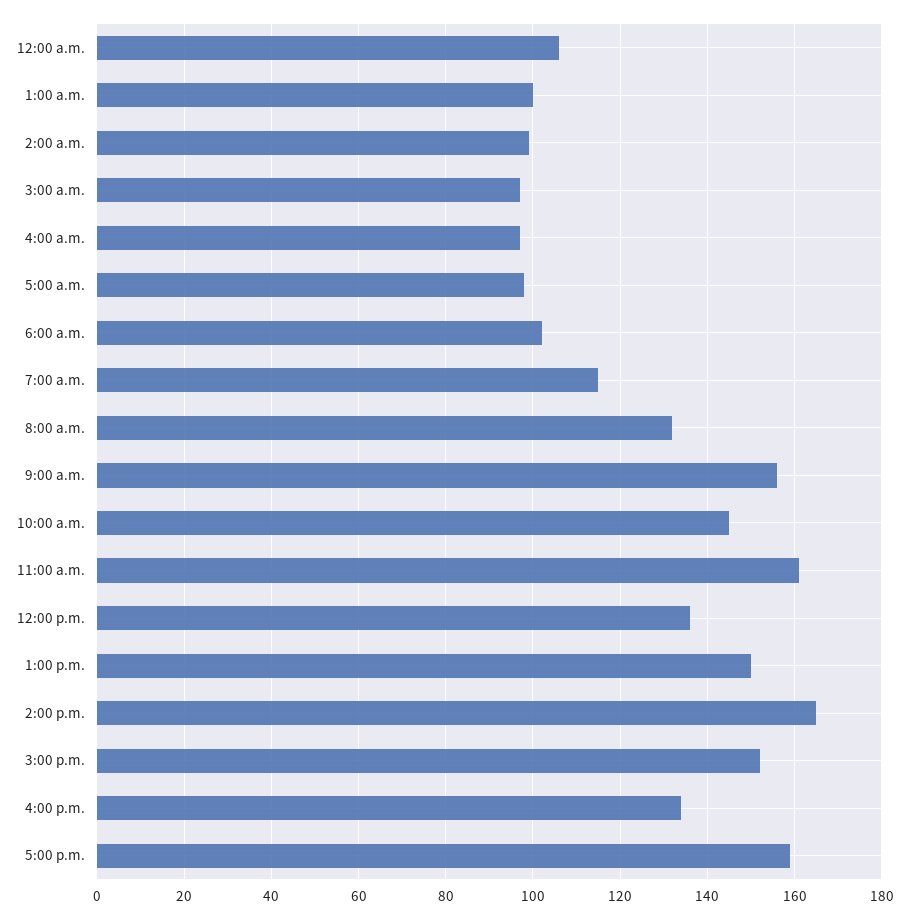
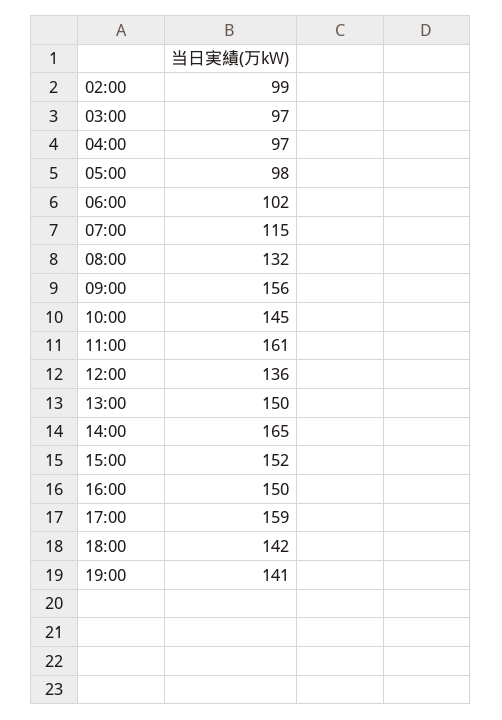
12:00 a.m.: 105 -> none
1:00 a.m.: 100 -> none
4:00 p.m.: 135 -> 150
18:00: none -> 142
19:00: none -> 141

